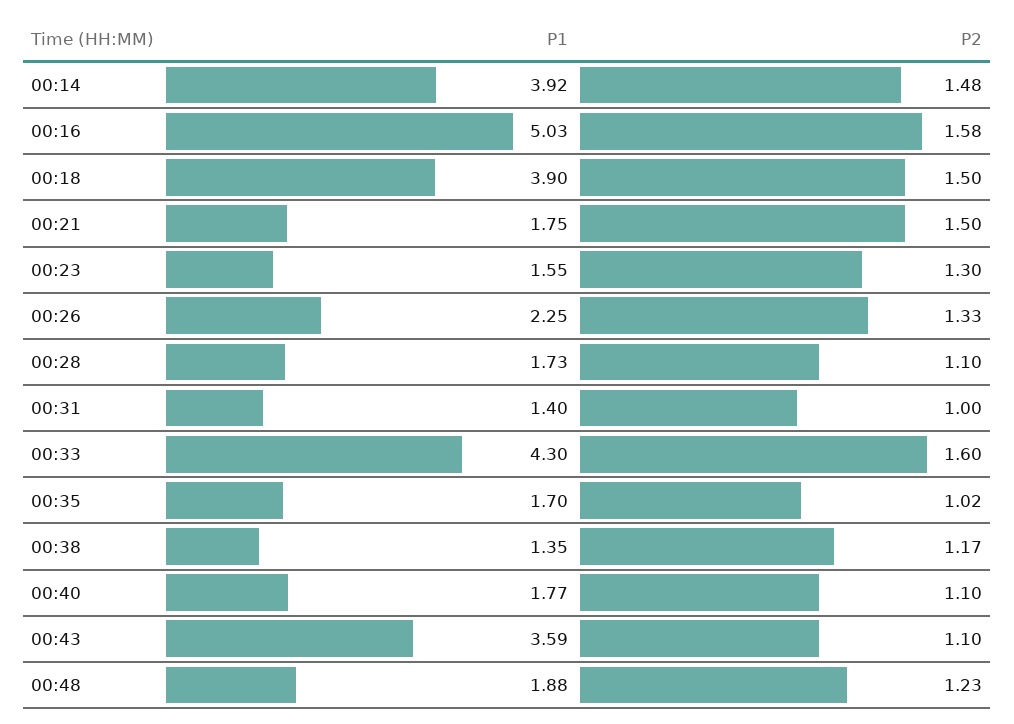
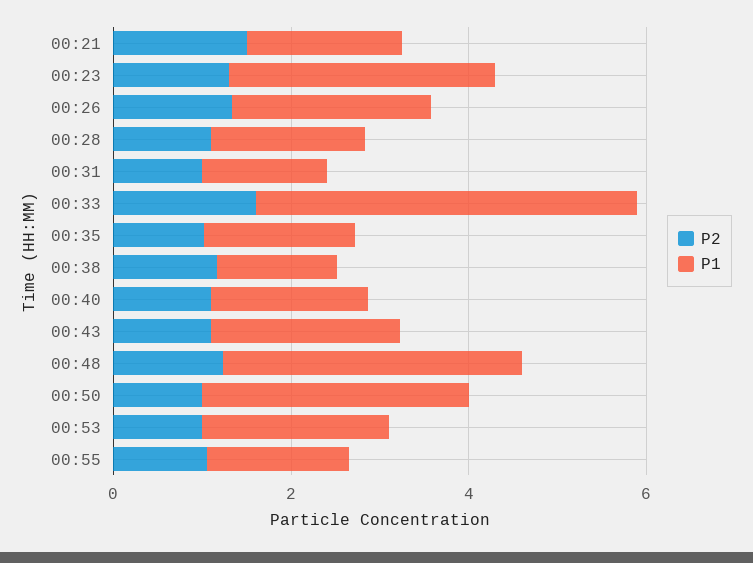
P1, 00:14: 3.92 -> none
P2, 00:14: 1.48 -> none
P1, 00:16: 5.03 -> none
P2, 00:16: 1.58 -> none
P1, 00:18: 3.9 -> none
P2, 00:18: 1.5 -> none
P1, 00:23: 1.55 -> 3
P1, 00:43: 3.59 -> 2
P1, 00:48: 1.88 -> 3.5
P2, 00:50: none -> 1
P1, 00:50: none -> 3
P2, 00:53: none -> 1
P1, 00:53: none -> 2
P2, 00:55: none -> 1
P1, 00:55: none -> 1.5

